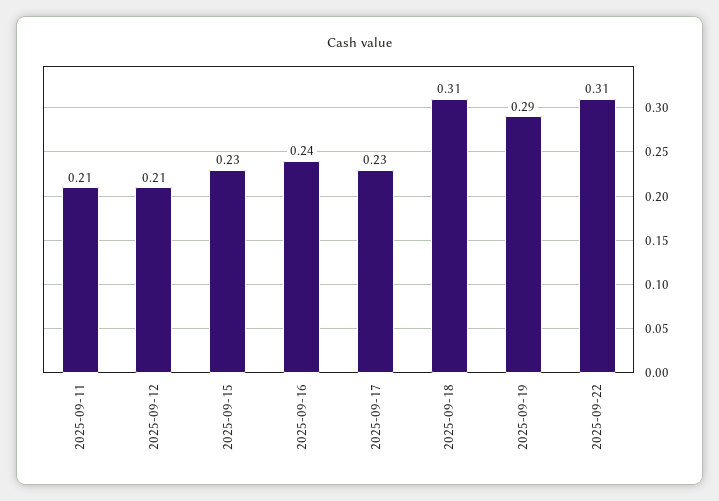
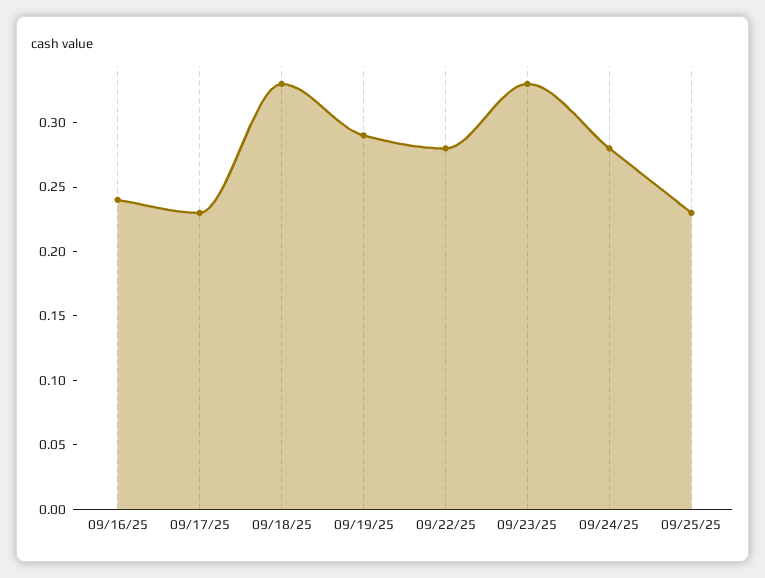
2025-09-11: 0.21 -> none
2025-09-12: 0.21 -> none
2025-09-15: 0.23 -> none
2025-09-18: 0.31 -> 0.33
2025-09-22: 0.31 -> 0.28
09/23/25: none -> 0.33
09/24/25: none -> 0.28
09/25/25: none -> 0.23

